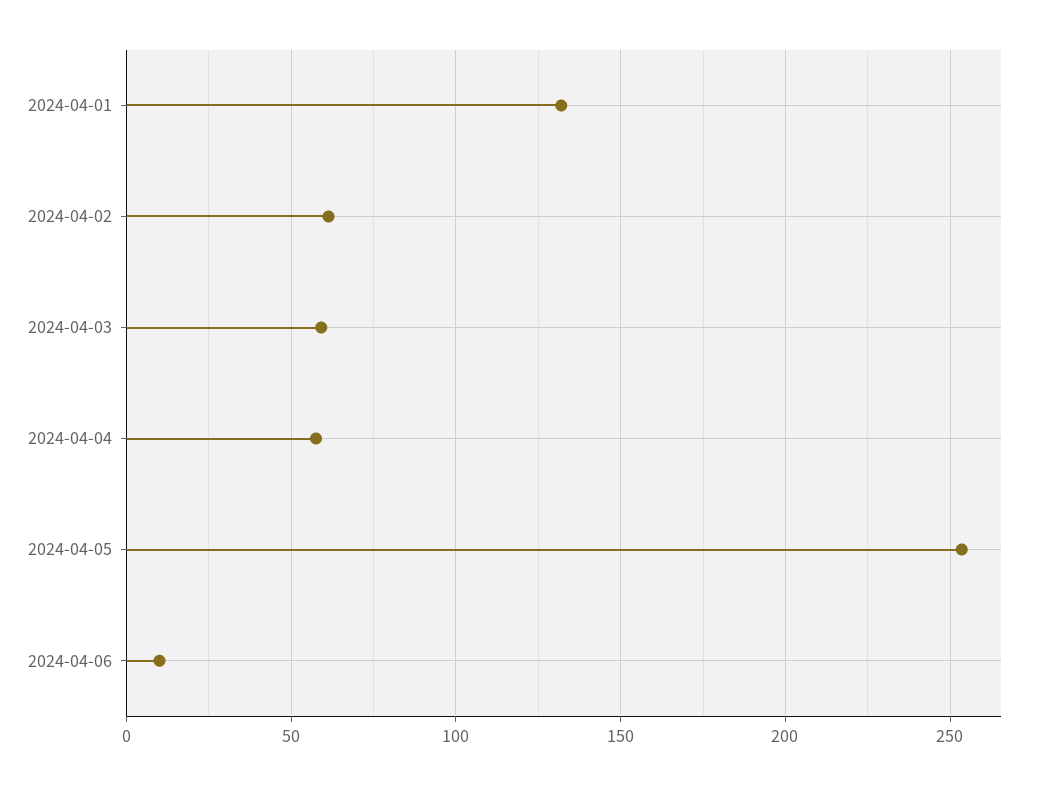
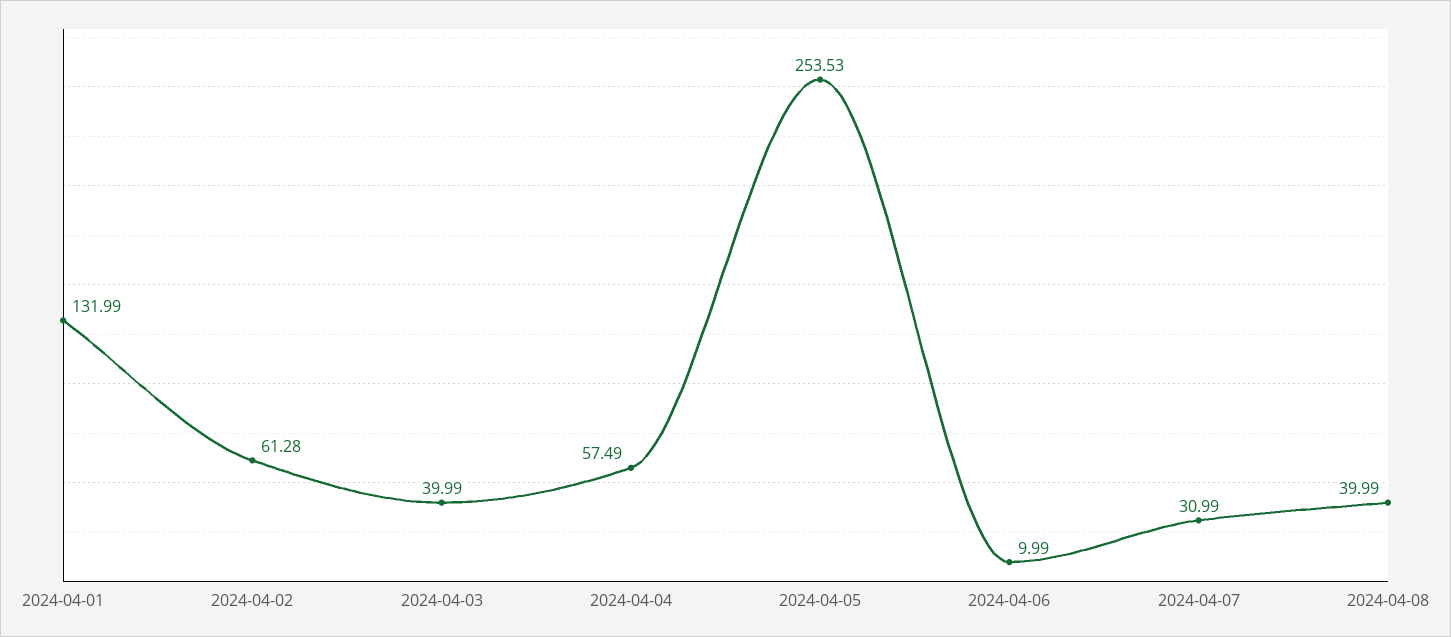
2024-04-03: 60 -> 39.99
2024-04-07: none -> 30.99
2024-04-08: none -> 39.99

